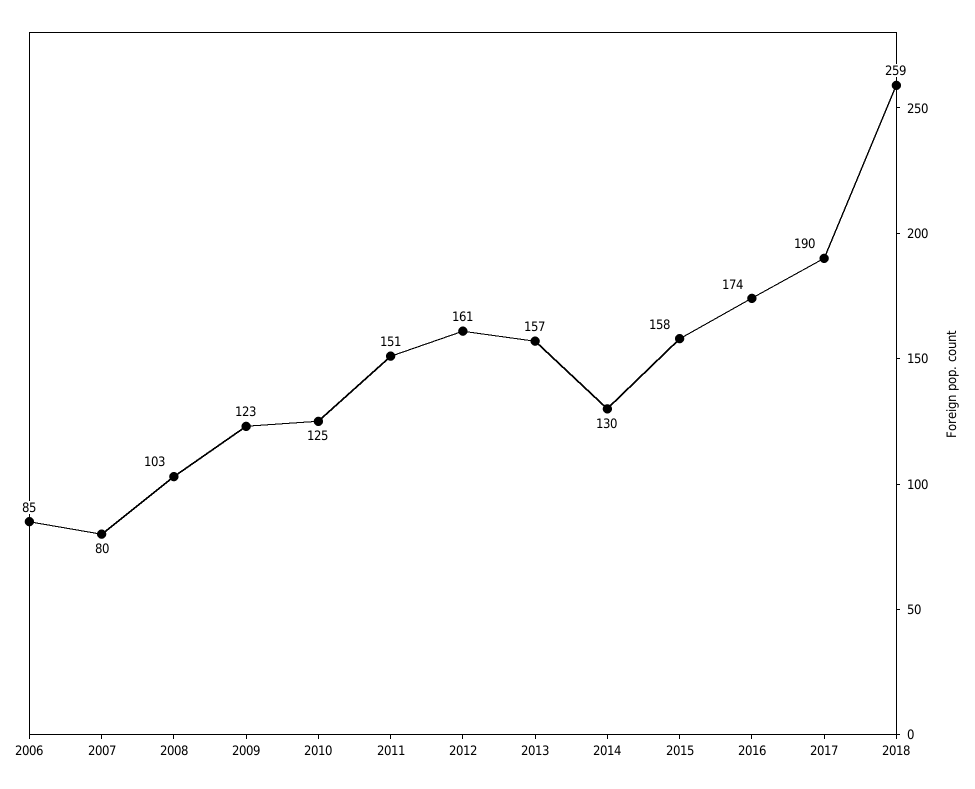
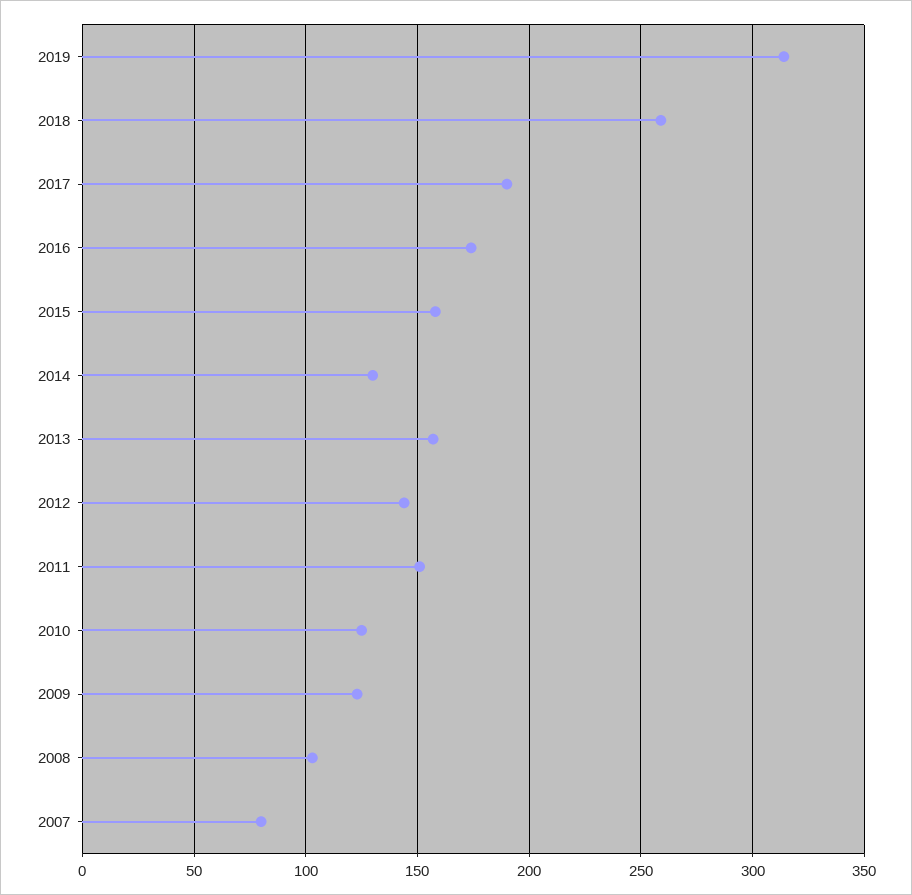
2006: 85 -> none
2012: 161 -> 145
2019: none -> 315

